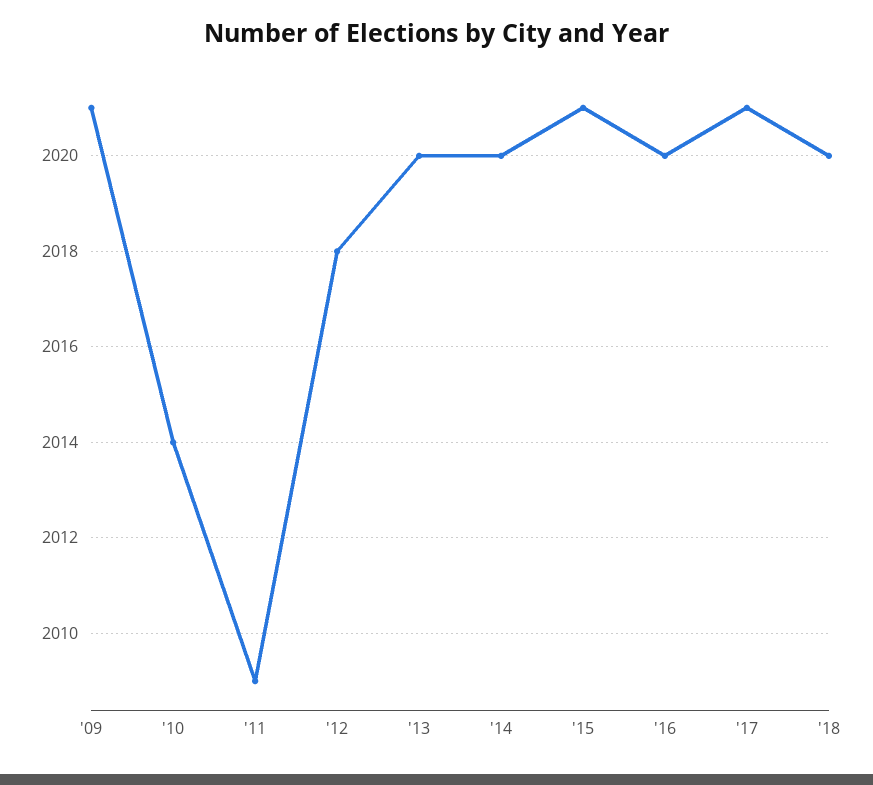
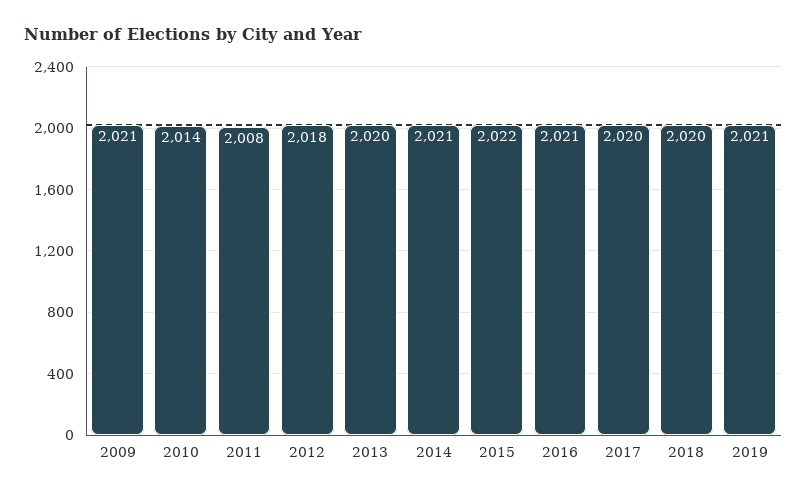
'11: 2009 -> 2008
'14: 2020 -> 2021
'15: 2021 -> 2022
'16: 2020 -> 2021
'17: 2021 -> 2020
2019: none -> 2021

